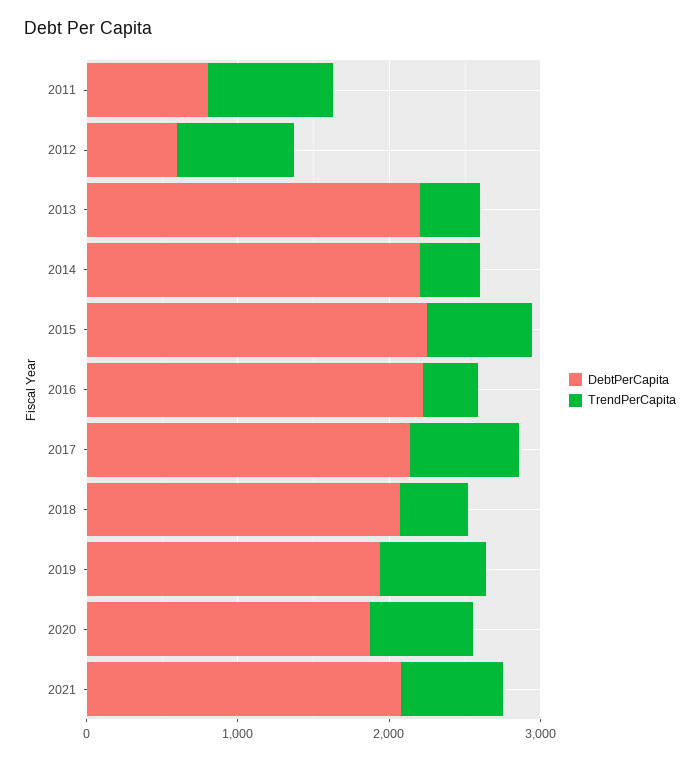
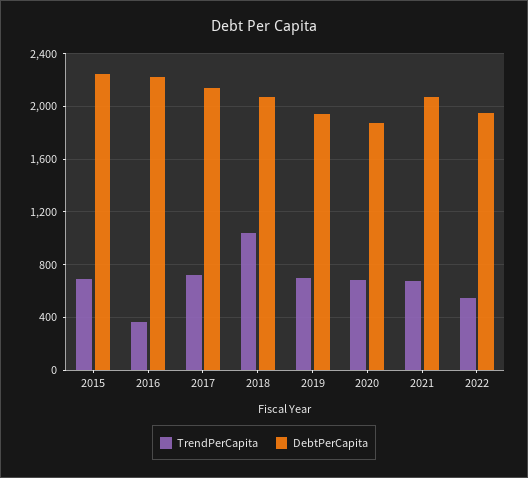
DebtPerCapita, 2011: 800 -> none
TrendPerCapita, 2011: 800 -> none
DebtPerCapita, 2012: 600 -> none
TrendPerCapita, 2012: 800 -> none
DebtPerCapita, 2013: 2200 -> none
TrendPerCapita, 2013: 400 -> none
DebtPerCapita, 2014: 2200 -> none
TrendPerCapita, 2014: 400 -> none
TrendPerCapita, 2018: 400 -> 1050
TrendPerCapita, 2022: none -> 550
DebtPerCapita, 2022: none -> 1950

